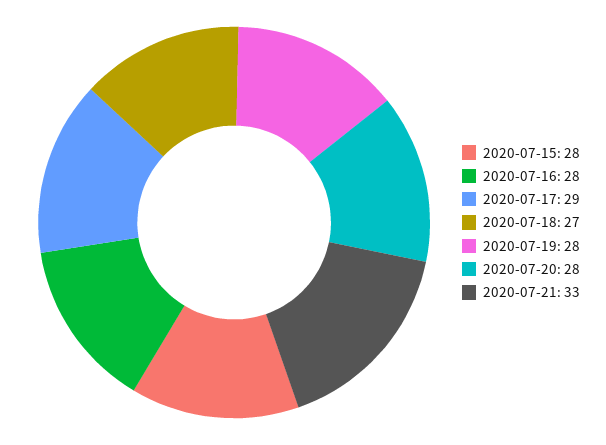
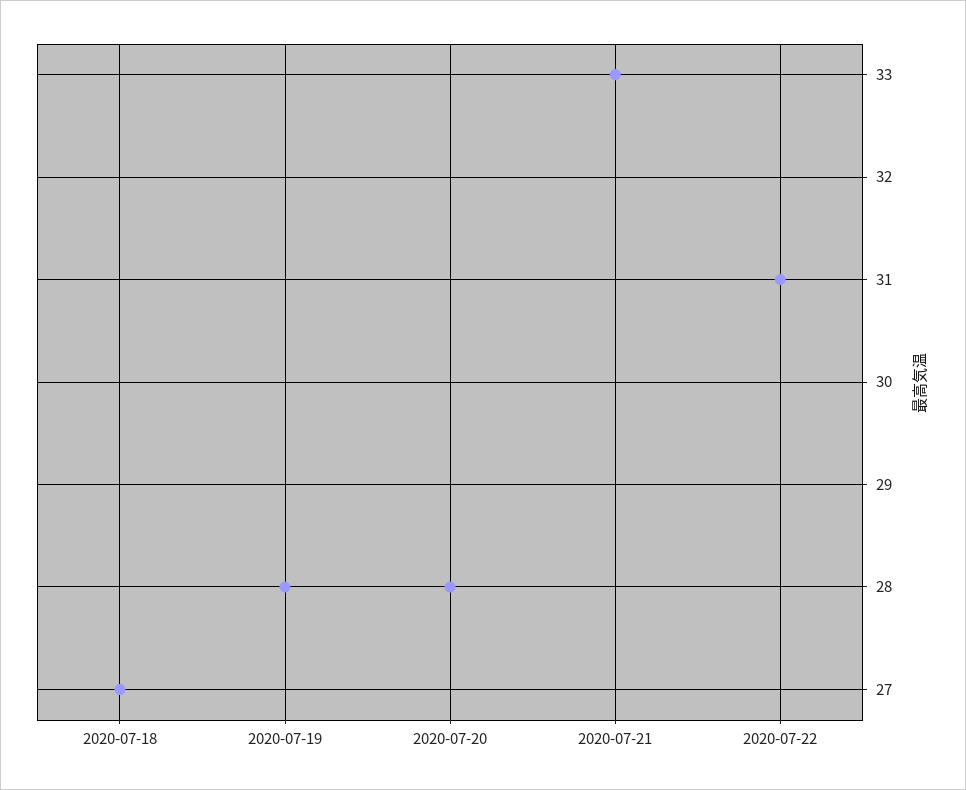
2020-07-15: 28 -> none
2020-07-16: 28 -> none
2020-07-17: 29 -> none
2020-07-22: none -> 31

